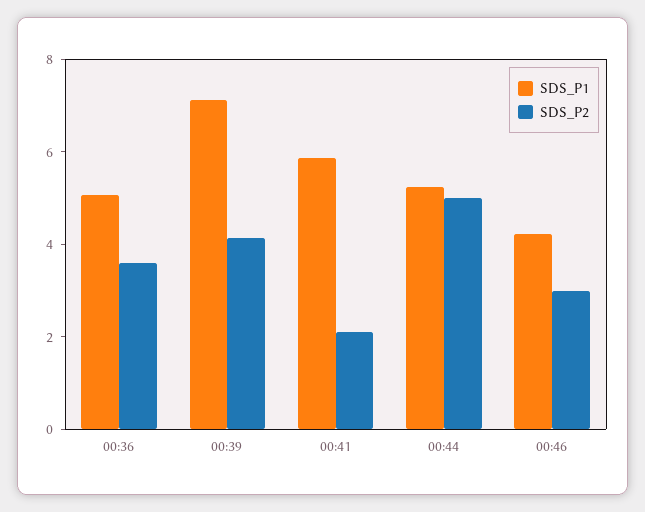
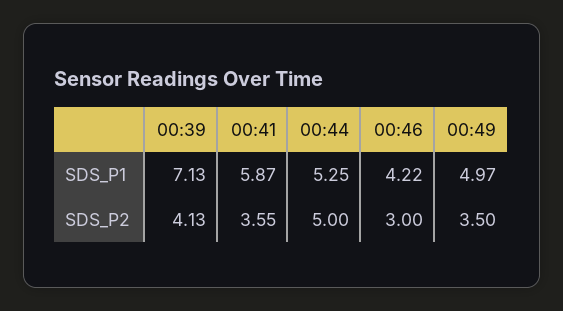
SDS_P1, 00:36: 5 -> none
SDS_P2, 00:36: 3.5 -> none
SDS_P2, 00:41: 2 -> 3.55
SDS_P1, 00:49: none -> 4.97
SDS_P2, 00:49: none -> 3.5

